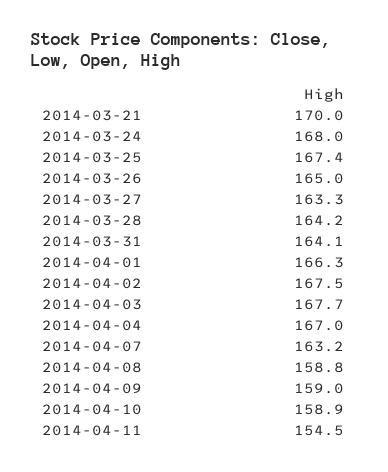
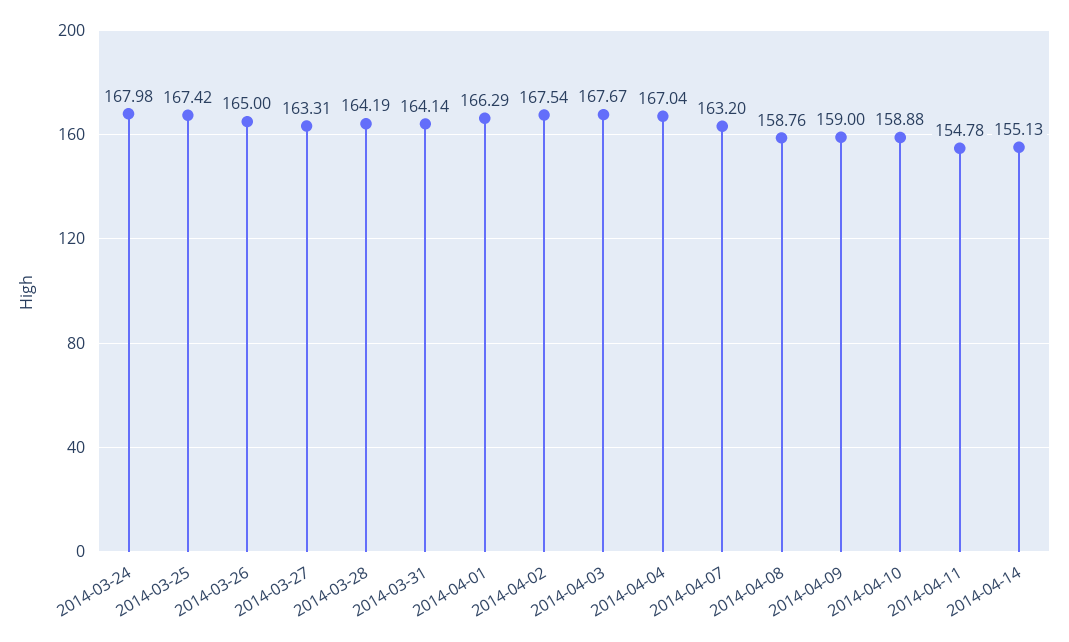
2014-03-21: 170 -> none
2014-04-11: 154.5 -> 154.78
2014-04-14: none -> 155.13

